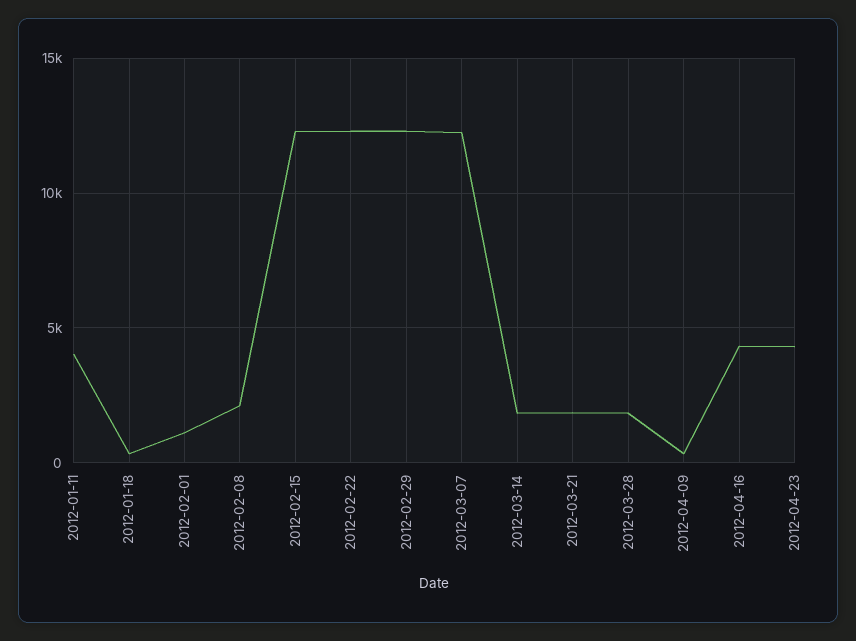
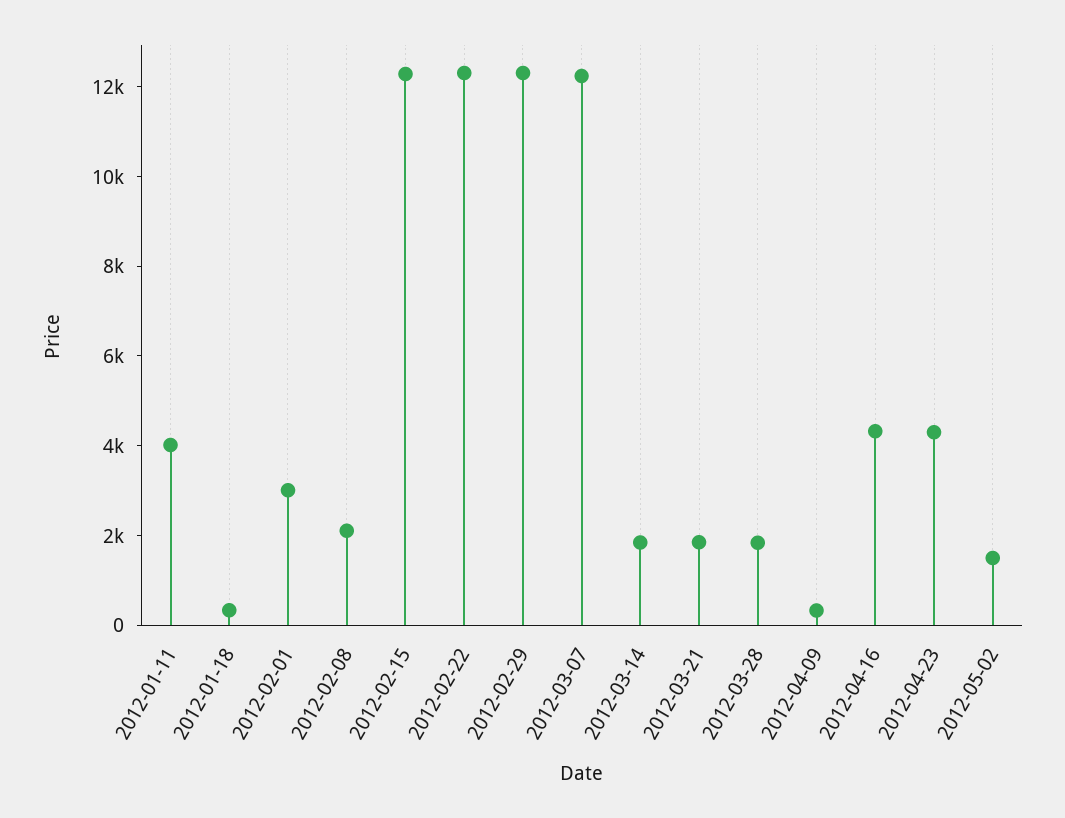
2012-02-01: 1000 -> 3000
2012-05-02: none -> 1500

